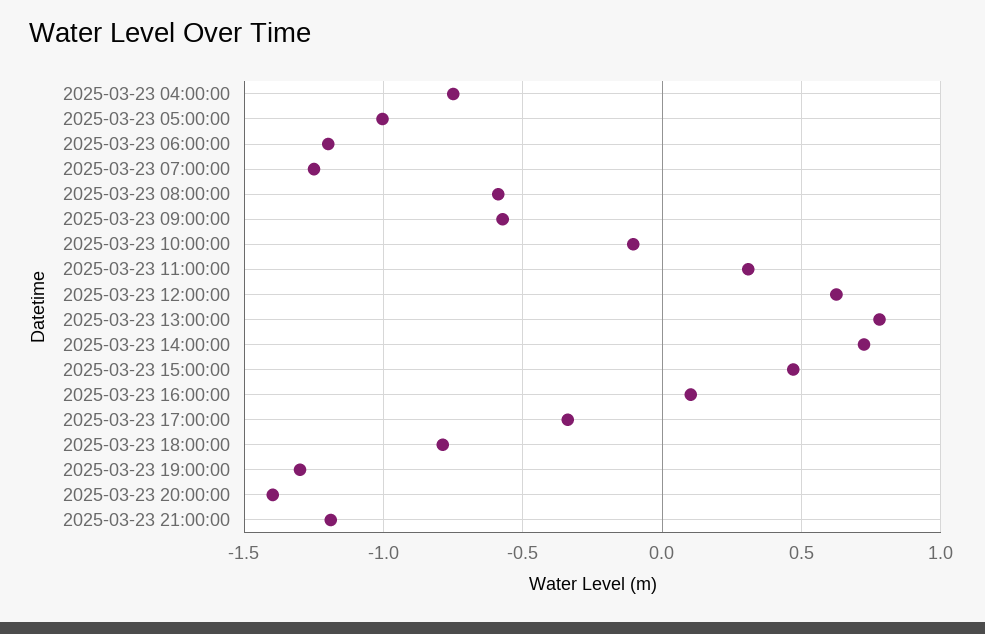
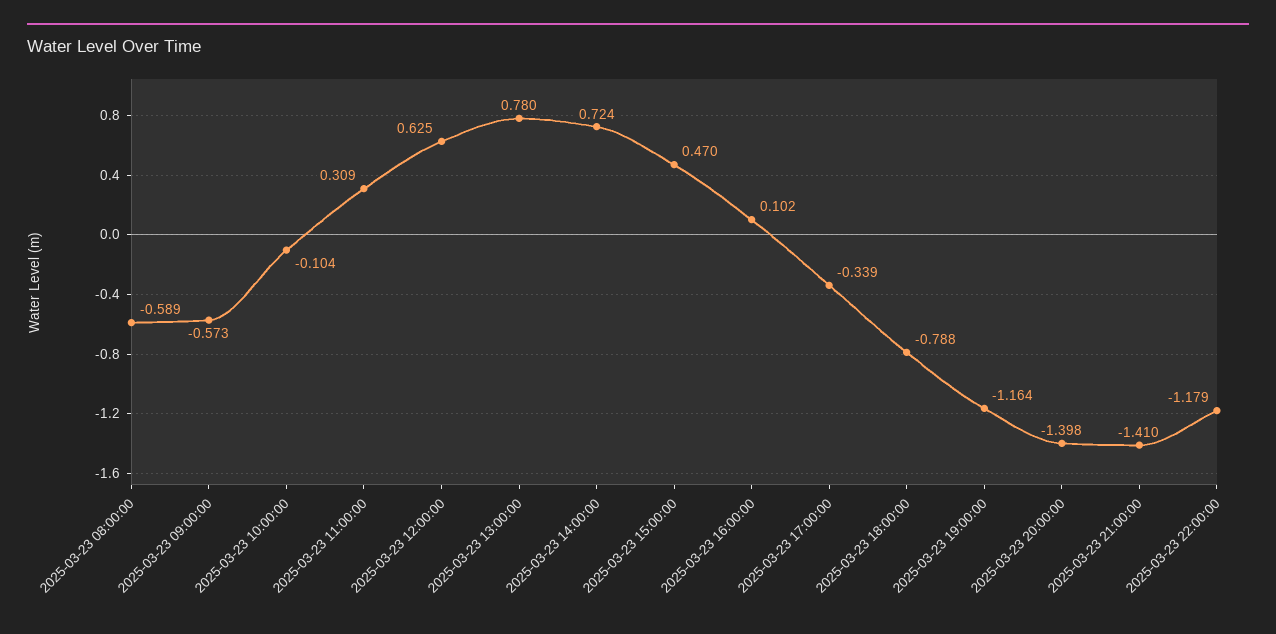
2025-03-23 04:00:00: -0.75 -> none
2025-03-23 05:00:00: -1 -> none
2025-03-23 06:00:00: -1.2 -> none
2025-03-23 07:00:00: -1.25 -> none
2025-03-23 19:00:00: -1.3 -> -1.164
2025-03-23 21:00:00: -1.2 -> -1.41
2025-03-23 22:00:00: none -> -1.179

